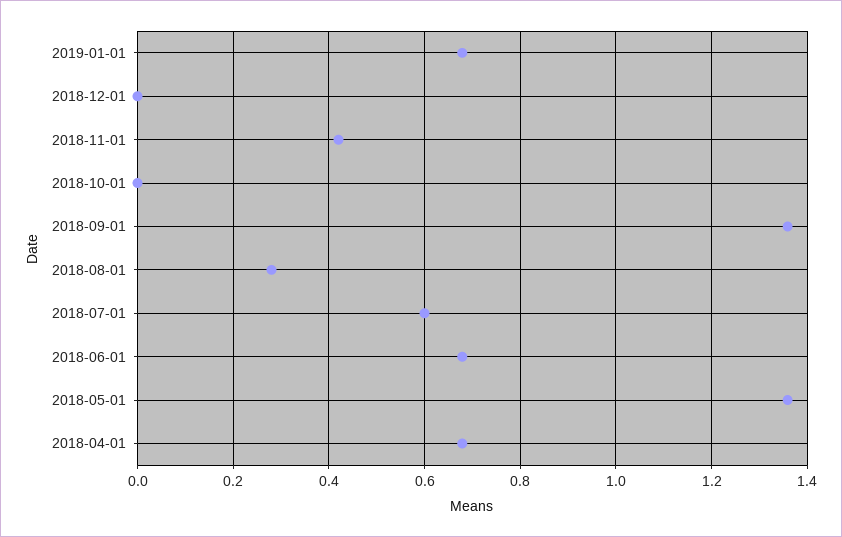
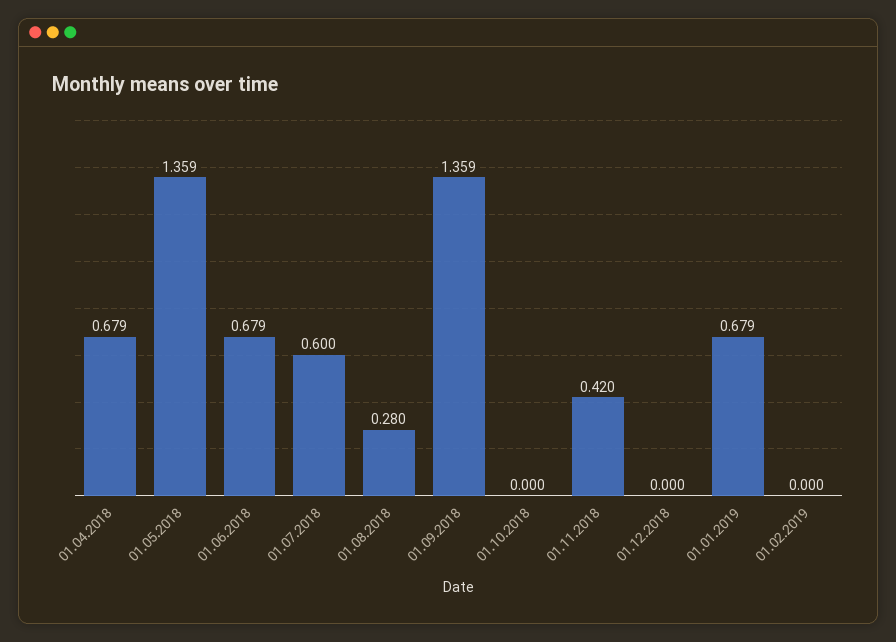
01.02.2019: none -> 0

